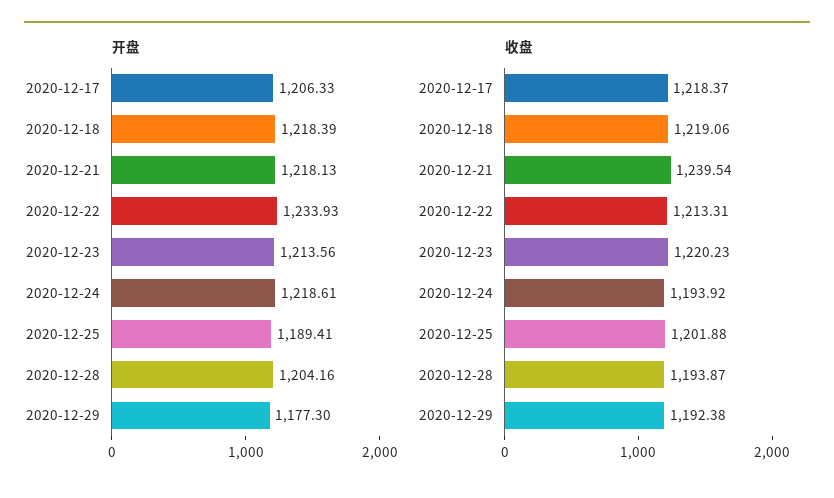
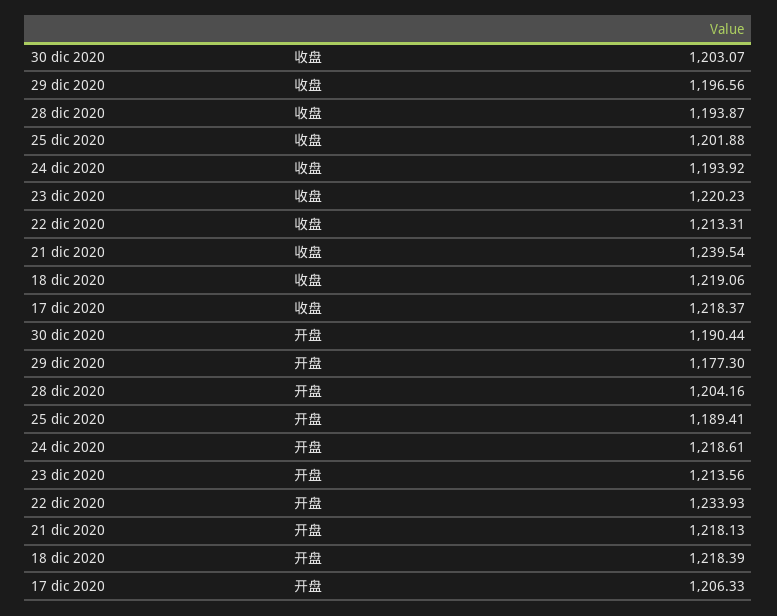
收盘, 2020-12-29: 1192.38 -> 1196.56
收盘, 30 dic 2020: none -> 1203.07
开盘, 30 dic 2020: none -> 1190.44

